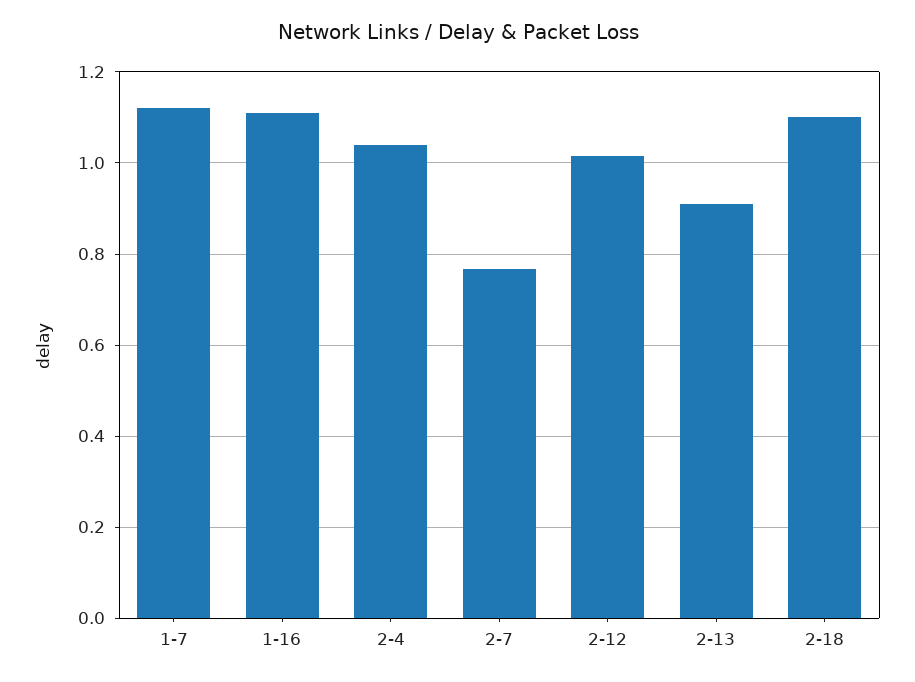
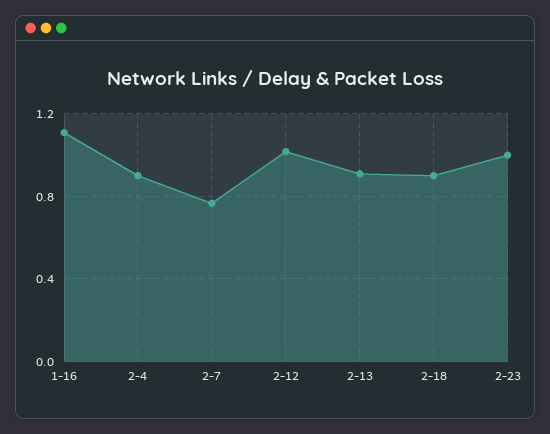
1-7: 1.12 -> none
2-4: 1.04 -> 0.9
2-18: 1.1 -> 0.9
2-23: none -> 1

